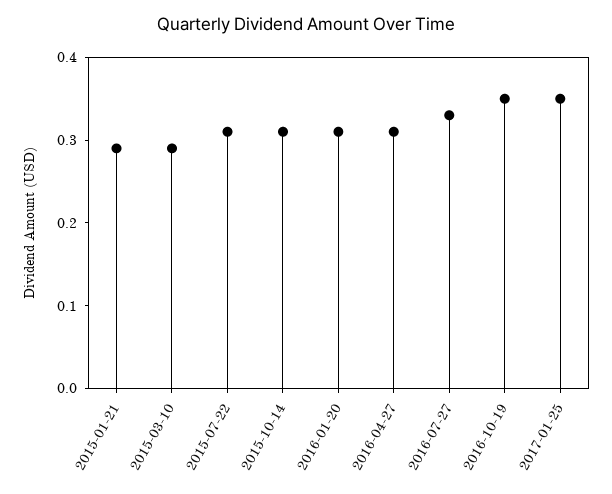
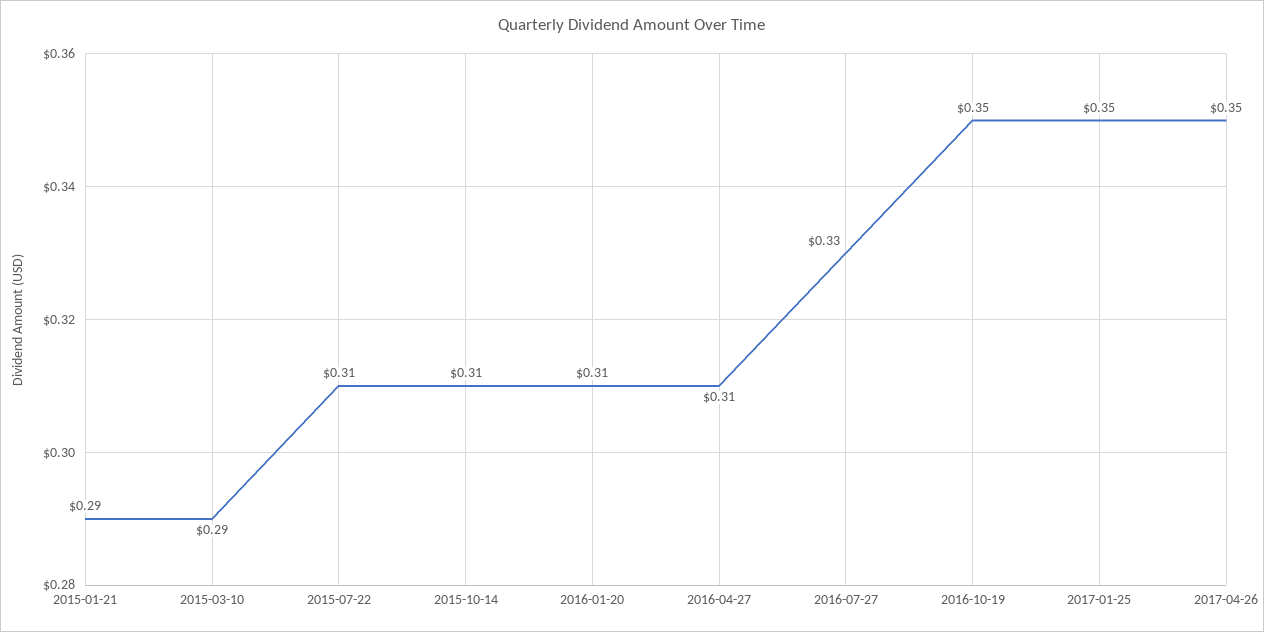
2017-04-26: none -> 0.35

